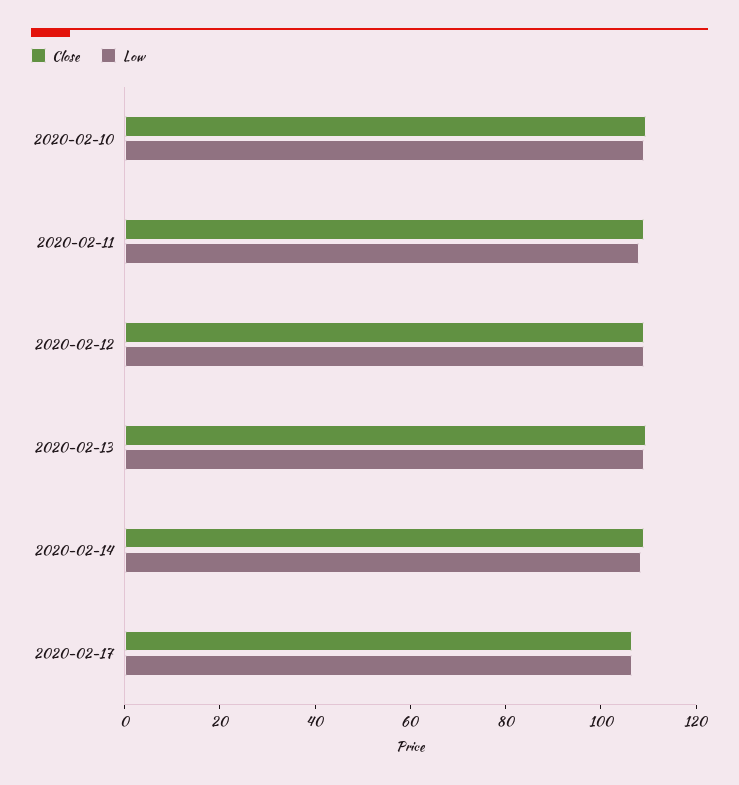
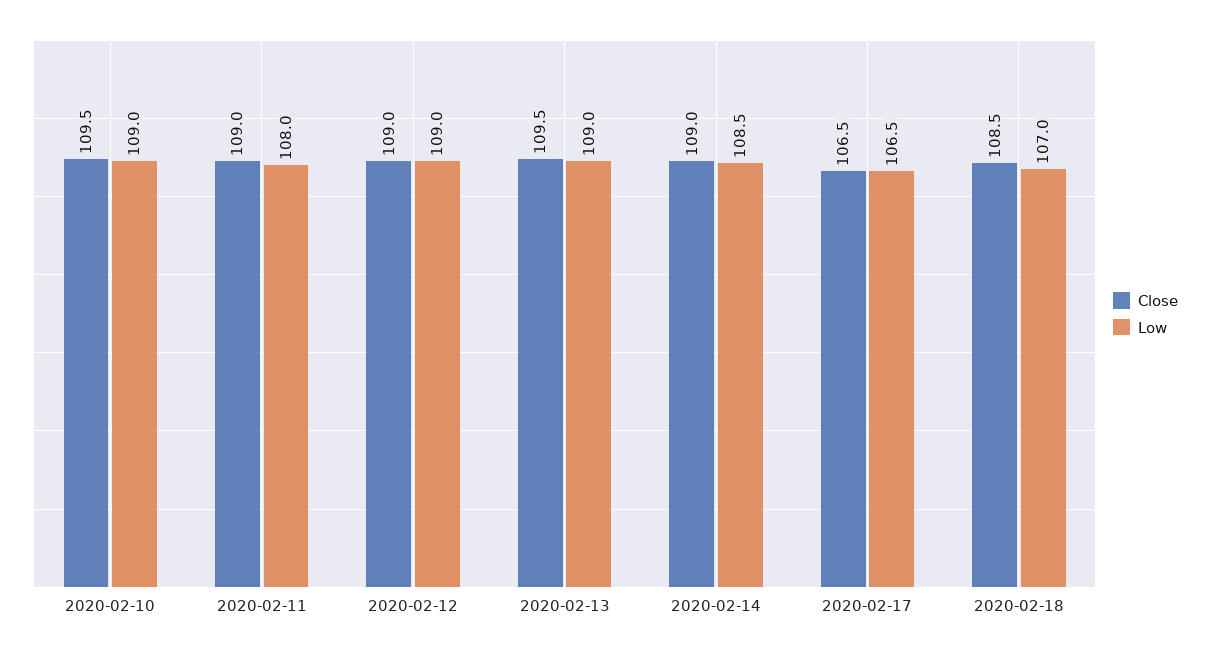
Close, 2020-02-18: none -> 108.5
Low, 2020-02-18: none -> 107

